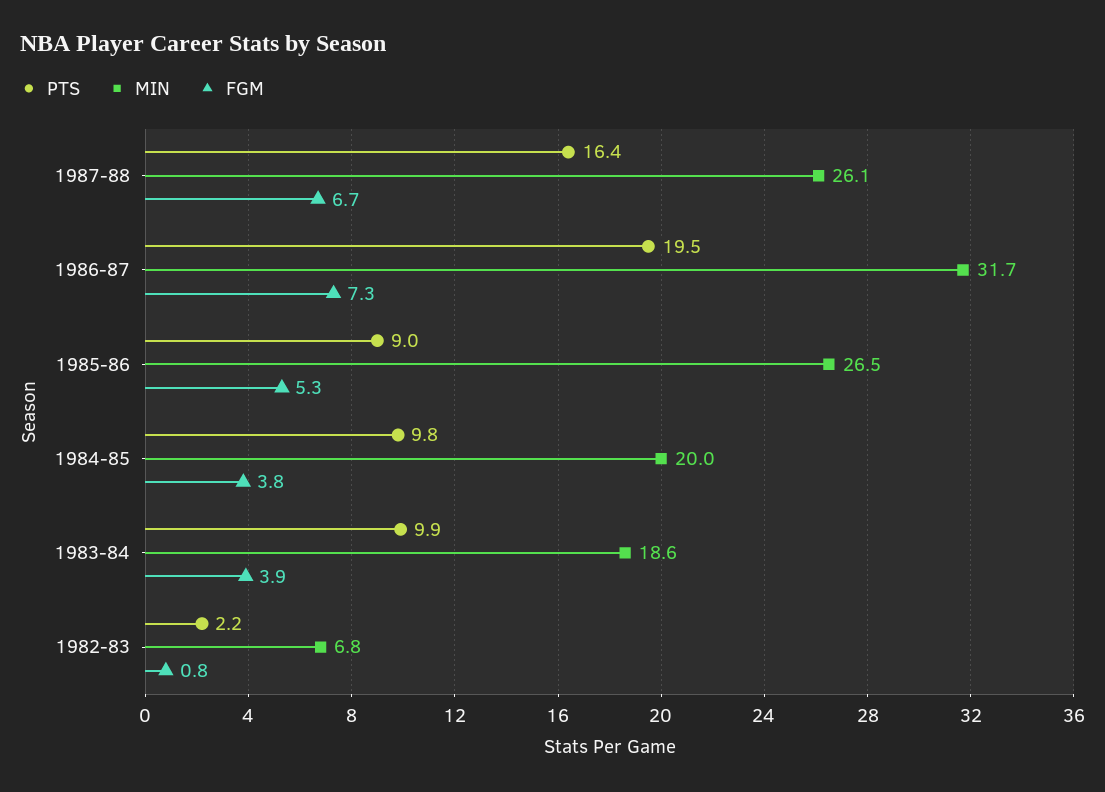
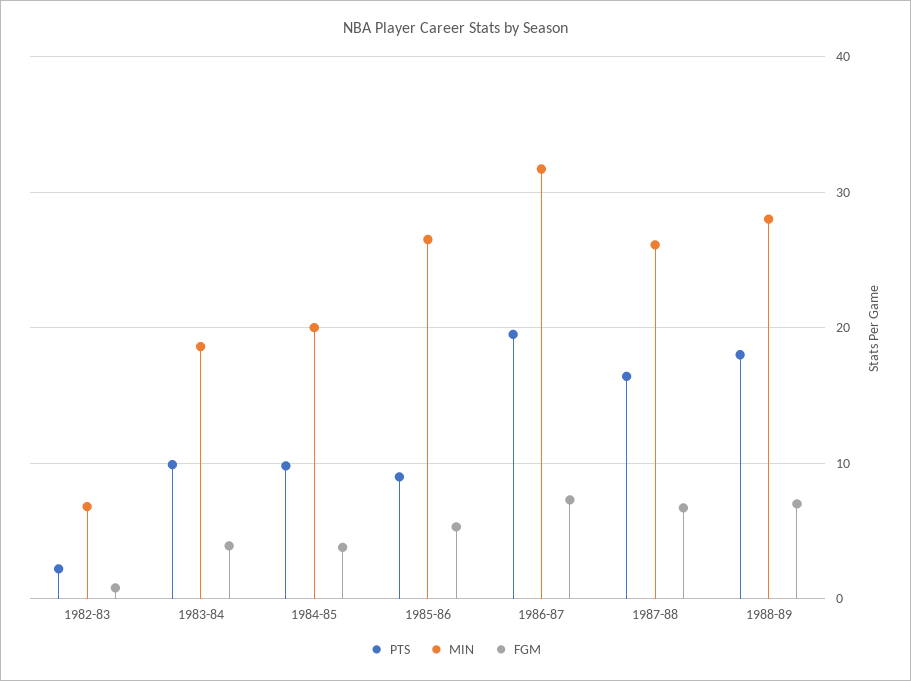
PTS, 1988-89: none -> 18
MIN, 1988-89: none -> 28
FGM, 1988-89: none -> 7

